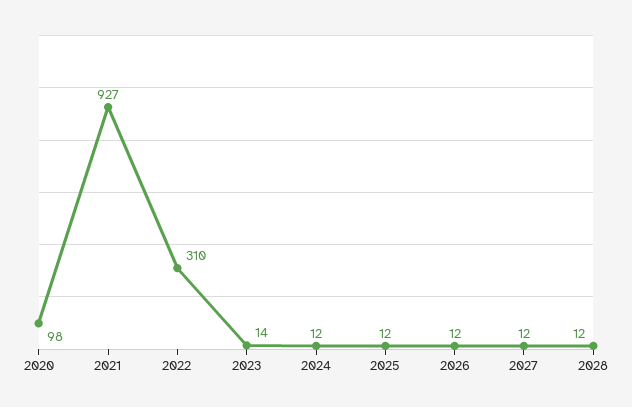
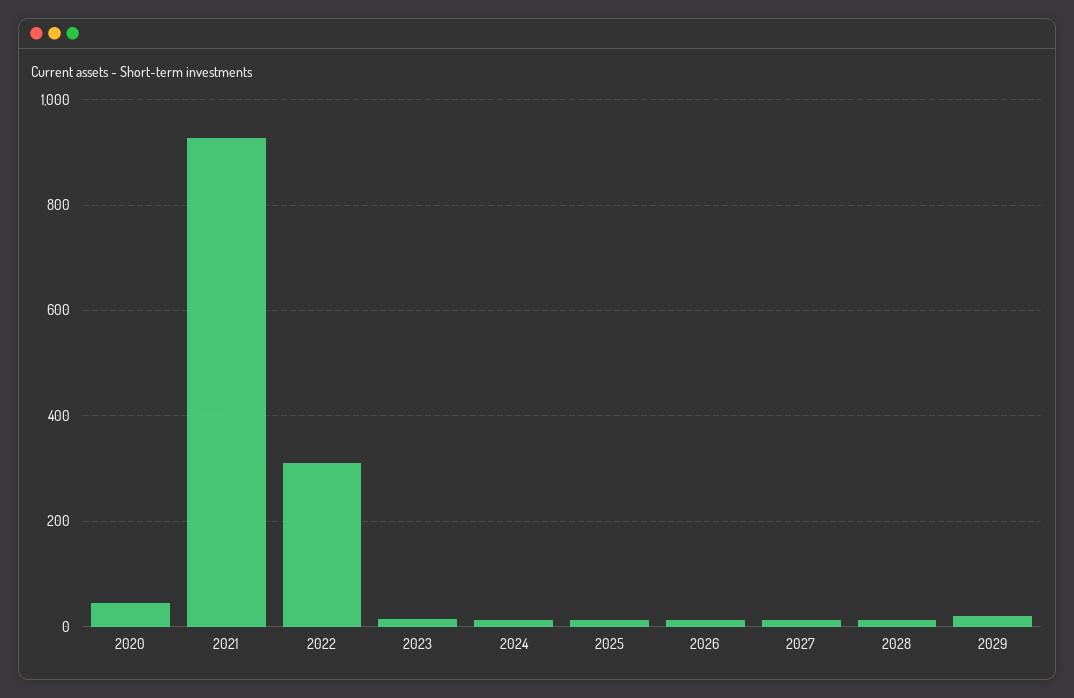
2020: 98 -> 40
2029: none -> 20

